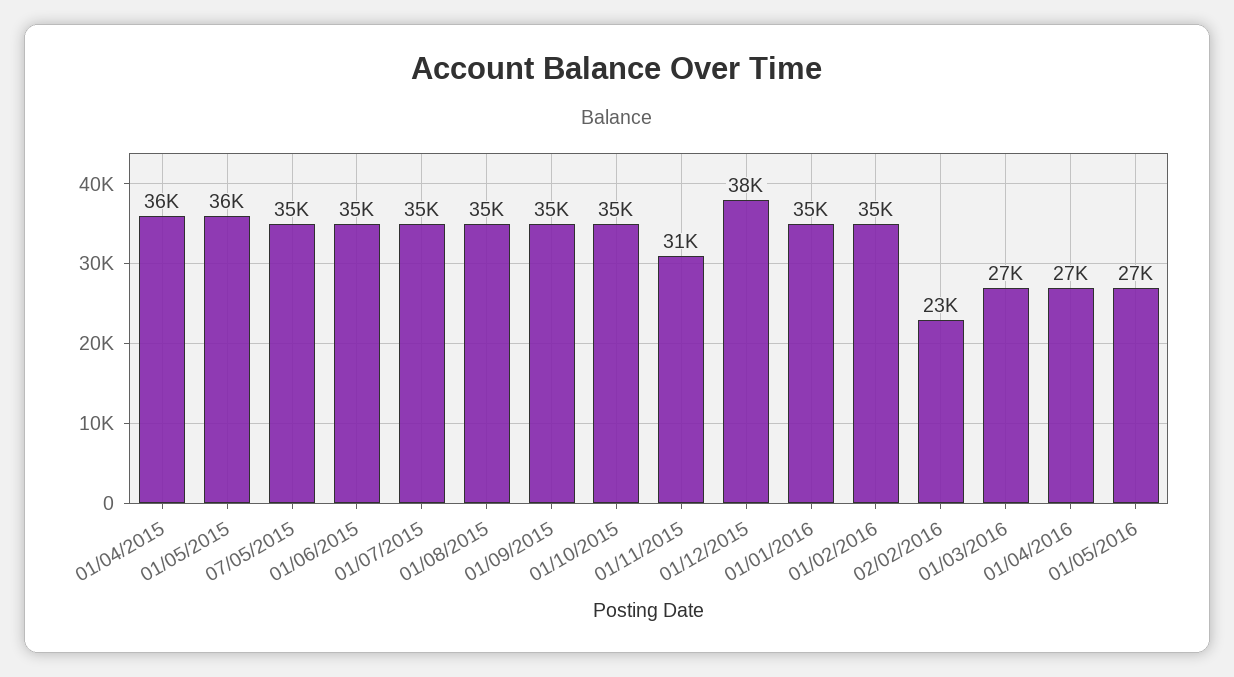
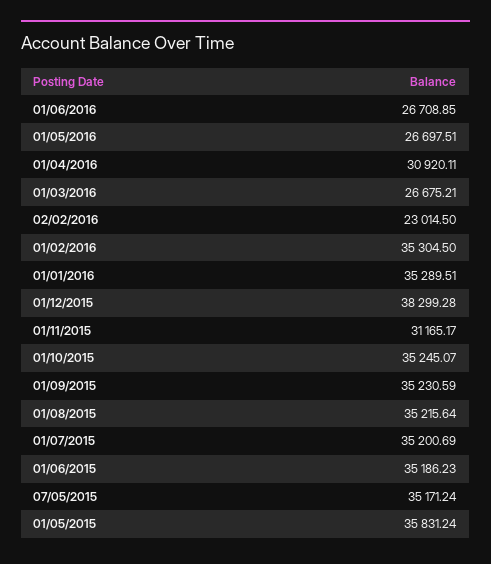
01/04/2015: 36000 -> none
01/04/2016: 27000 -> 30920.11
01/06/2016: none -> 26708.85

